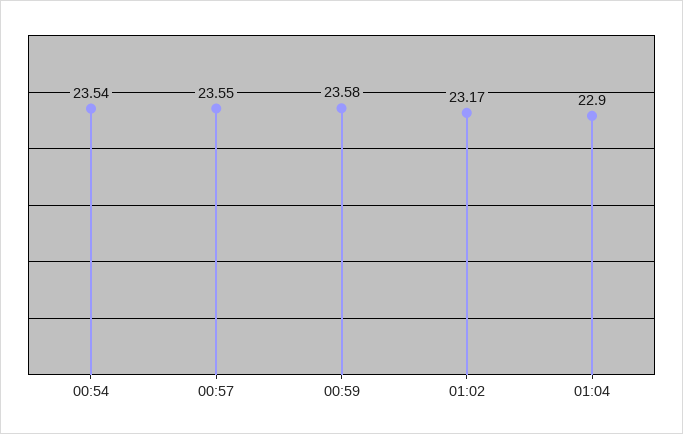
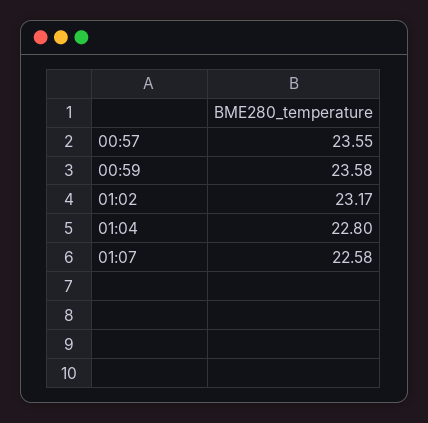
00:54: 23.54 -> none
01:04: 22.9 -> 22.8
01:07: none -> 22.58

